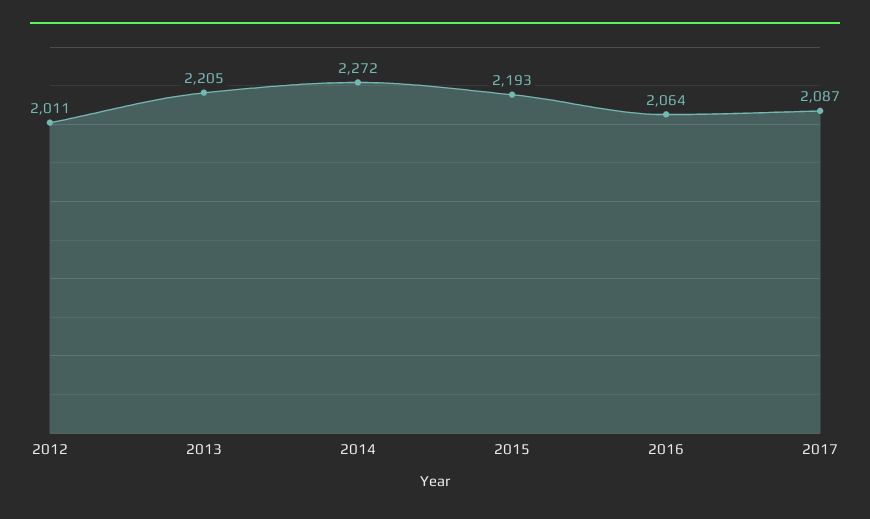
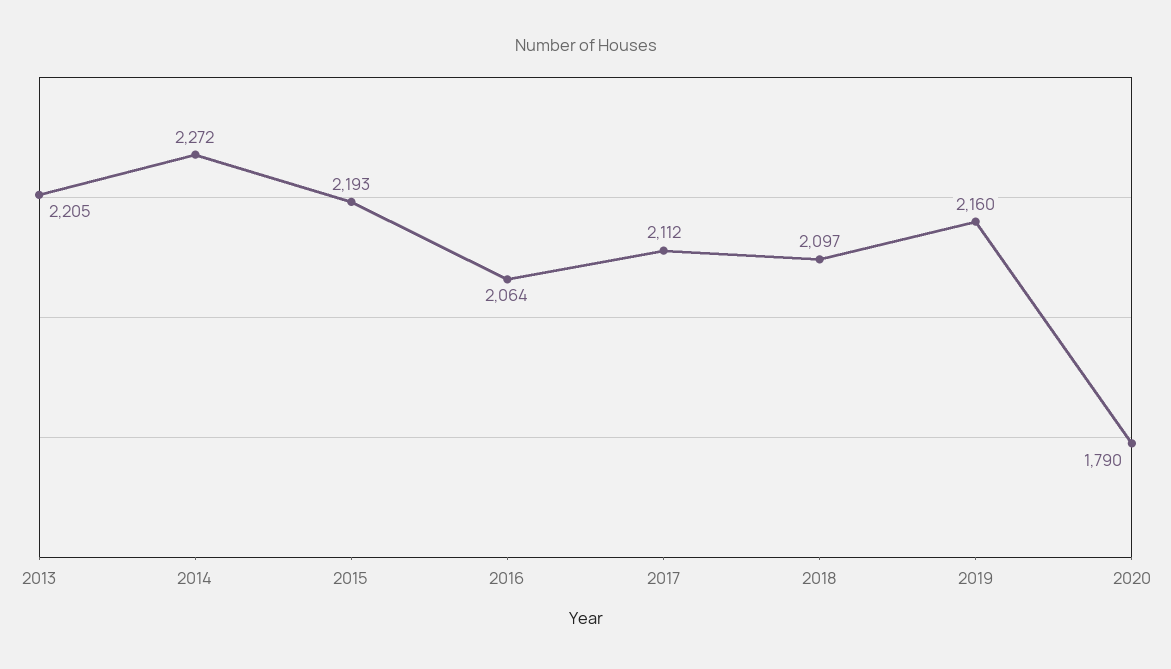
2012: 2011 -> none
2017: 2087 -> 2112
2018: none -> 2097
2019: none -> 2160
2020: none -> 1790

